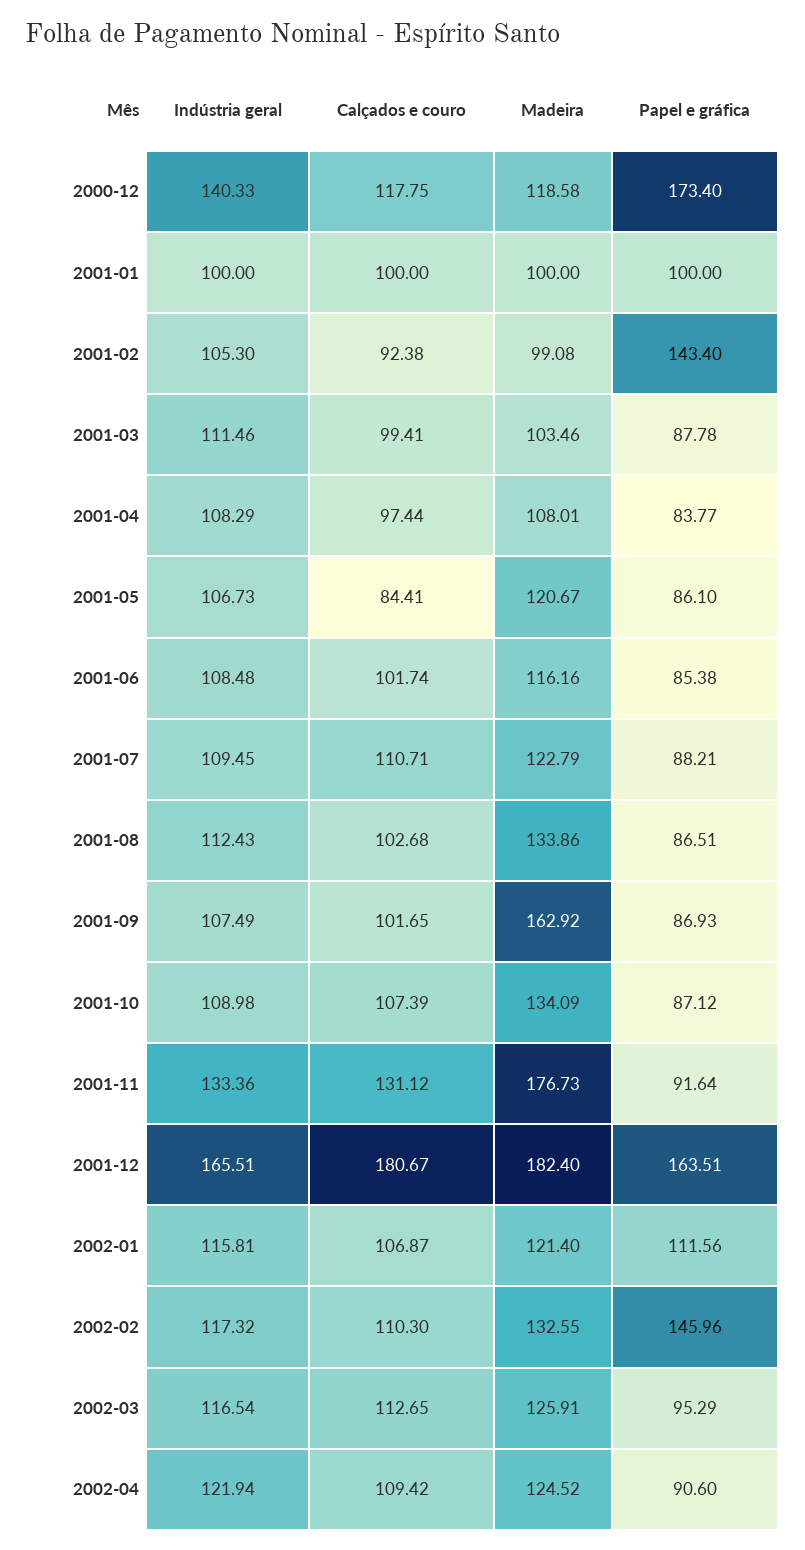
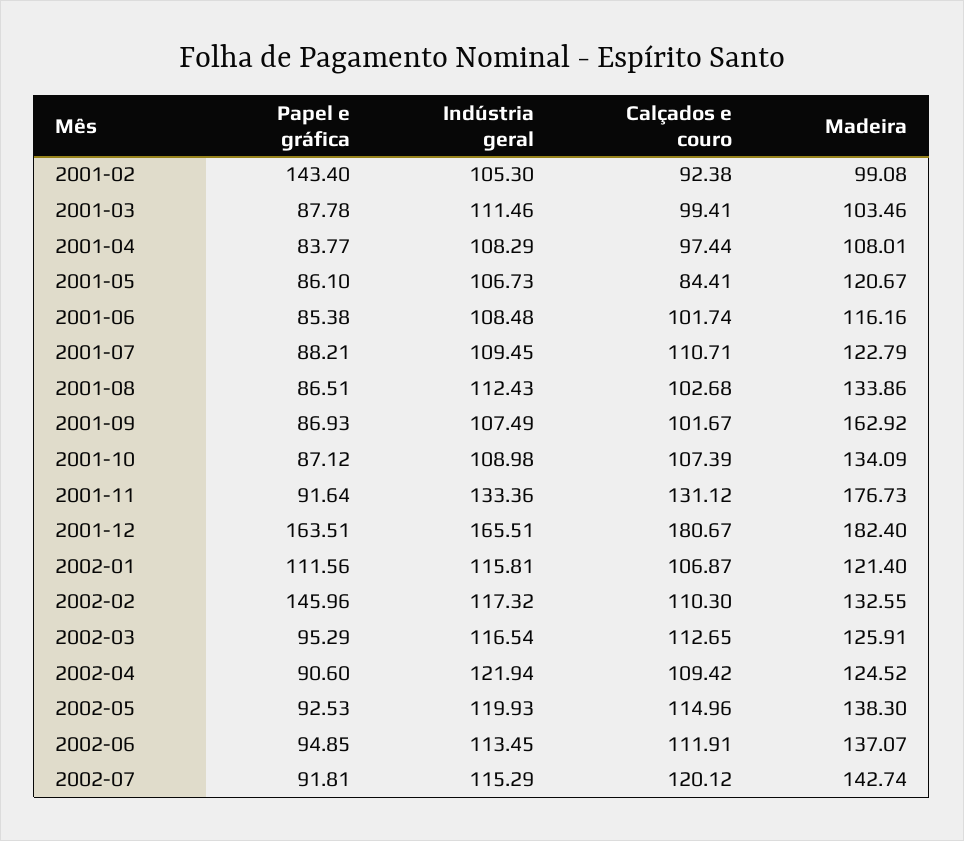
Indústria geral, 2000-12: 140.33 -> none
Calçados e couro, 2000-12: 117.75 -> none
Madeira, 2000-12: 118.58 -> none
Papel e gráfica, 2000-12: 173.4 -> none
Indústria geral, 2001-01: 100 -> none
Calçados e couro, 2001-01: 100 -> none
Madeira, 2001-01: 100 -> none
Papel e gráfica, 2001-01: 100 -> none
Calçados e couro, 2001-09: 101.65 -> 101.67
Papel e gráfica, 2002-05: none -> 92.53
Indústria geral, 2002-05: none -> 119.93
Calçados e couro, 2002-05: none -> 114.96
Madeira, 2002-05: none -> 138.3
Papel e gráfica, 2002-06: none -> 94.85
Indústria geral, 2002-06: none -> 113.45
Calçados e couro, 2002-06: none -> 111.91
Madeira, 2002-06: none -> 137.07
Papel e gráfica, 2002-07: none -> 91.81
Indústria geral, 2002-07: none -> 115.29
Calçados e couro, 2002-07: none -> 120.12
Madeira, 2002-07: none -> 142.74

